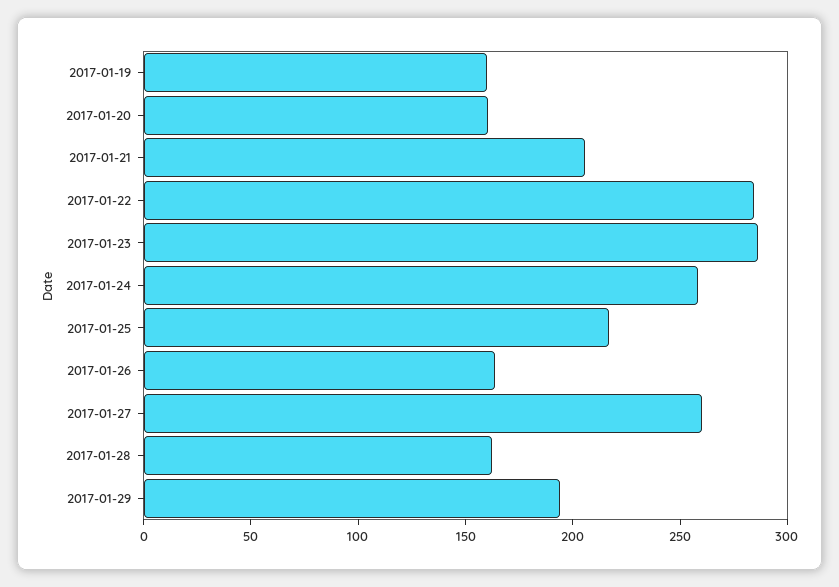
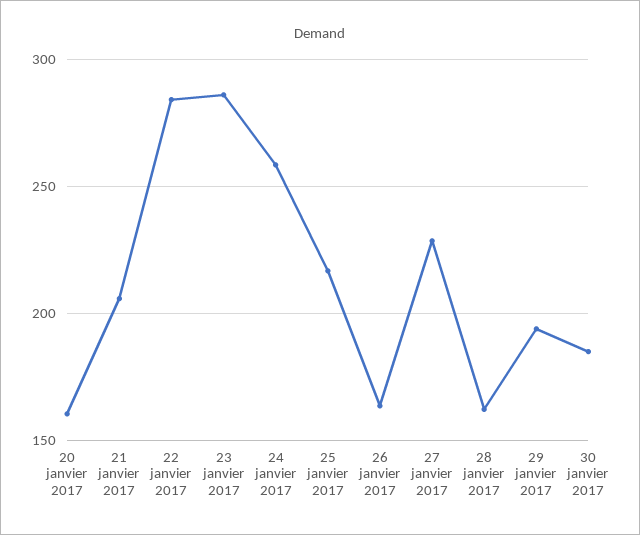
2017-01-19: 160 -> none
2017-01-27: 260 -> 230
30 janvier 2017: none -> 185

